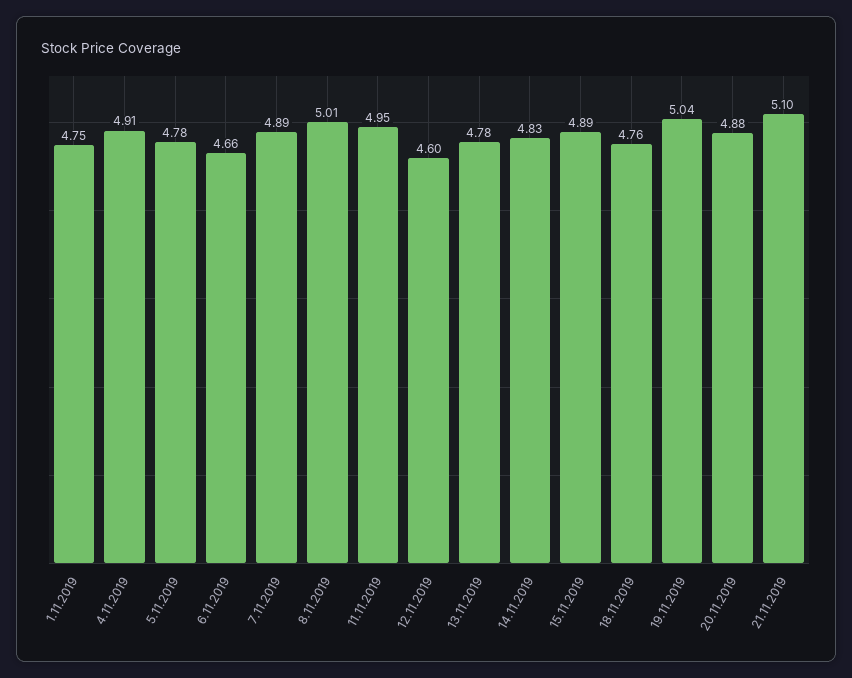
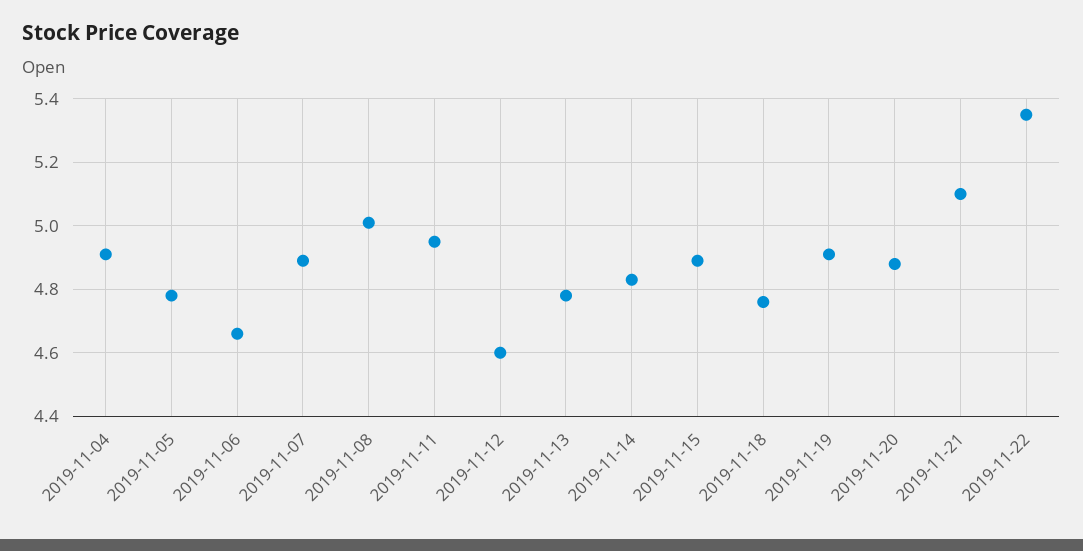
1.11.2019: 4.75 -> none
19.11.2019: 5.04 -> 4.9
2019-11-22: none -> 5.35

